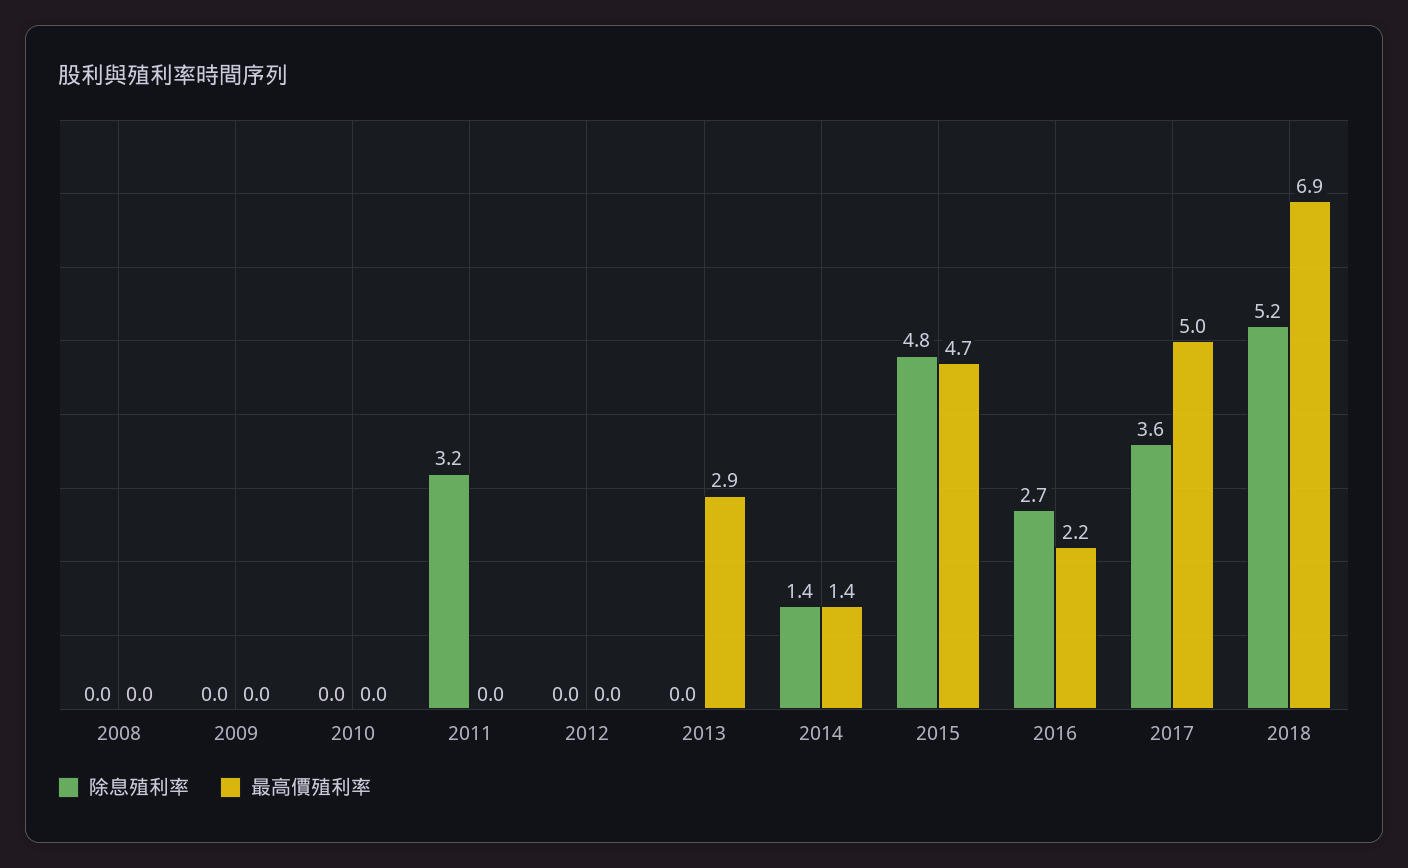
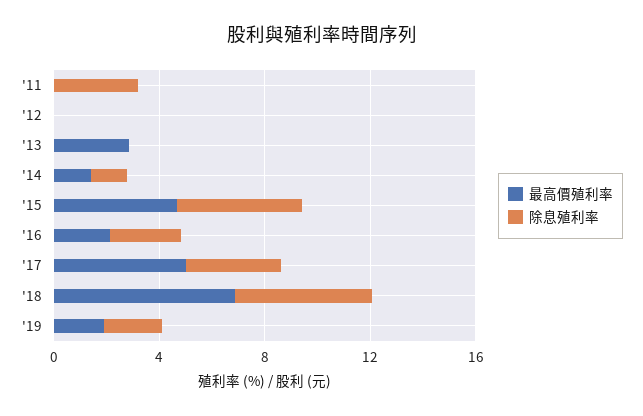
除息殖利率, 2008: 0 -> none
最高價殖利率, 2008: 0 -> none
除息殖利率, 2009: 0 -> none
最高價殖利率, 2009: 0 -> none
除息殖利率, 2010: 0 -> none
最高價殖利率, 2010: 0 -> none
最高價殖利率, '19: none -> 2
除息殖利率, '19: none -> 2

